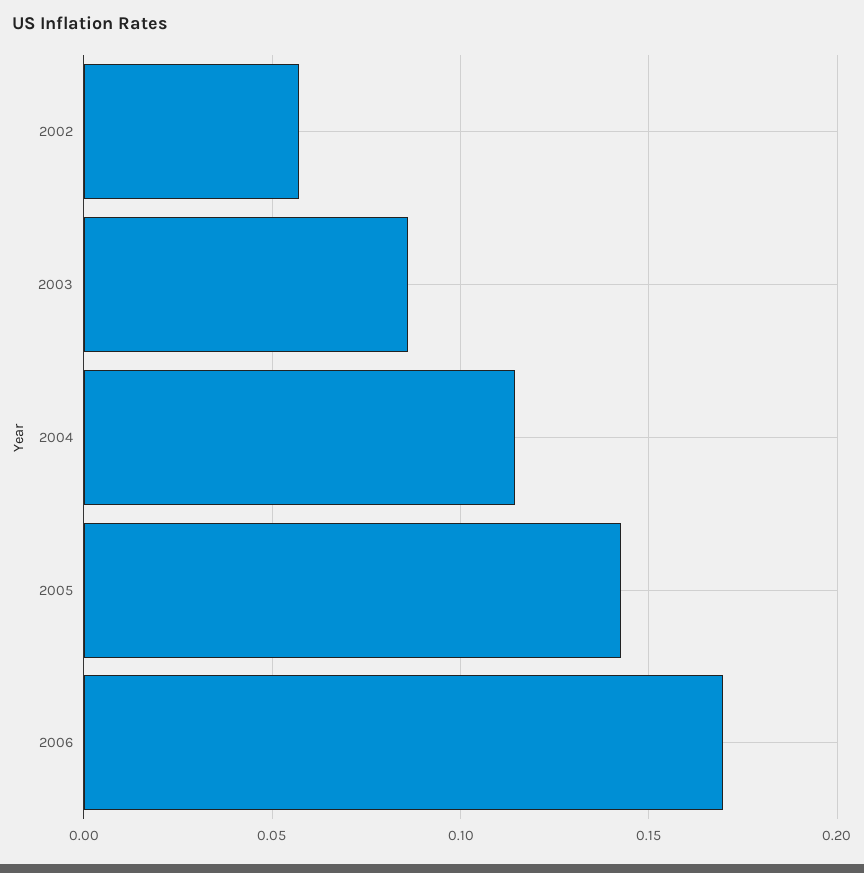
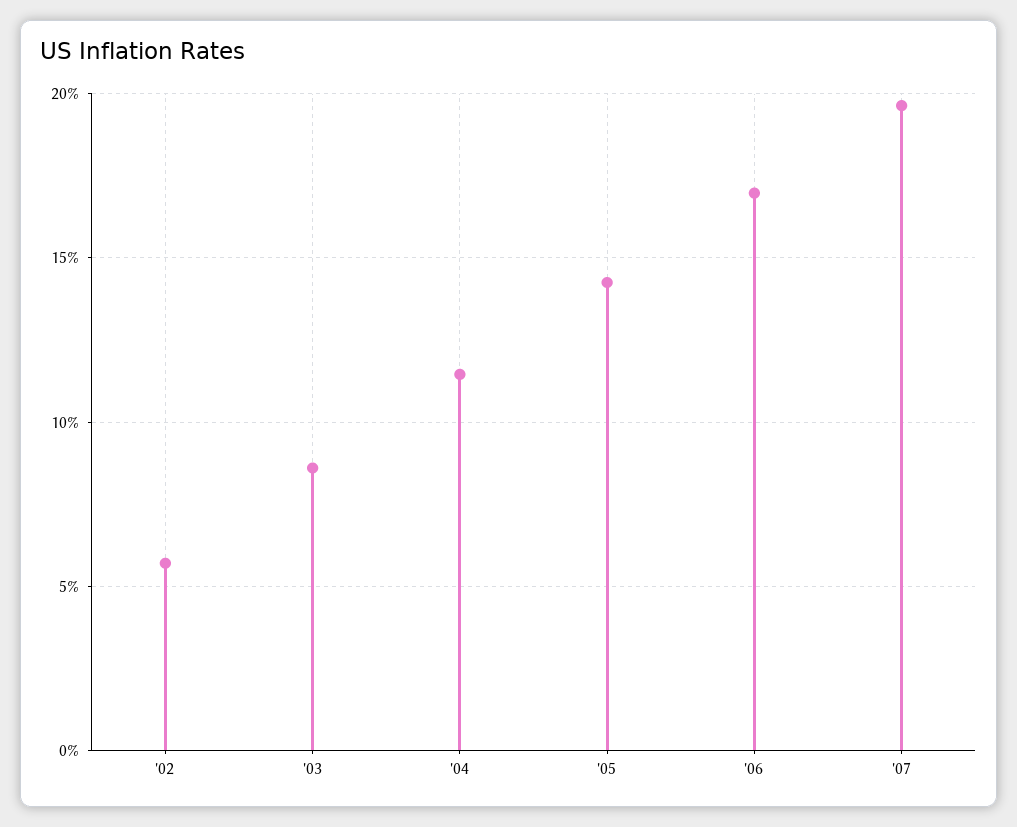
'07: none -> 0.195

